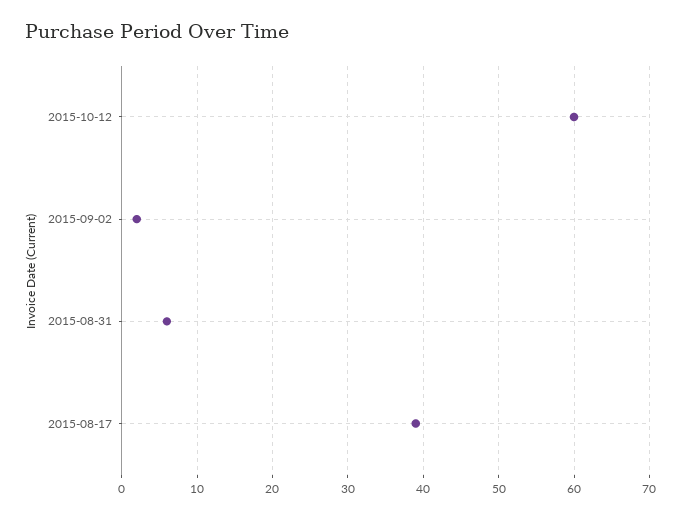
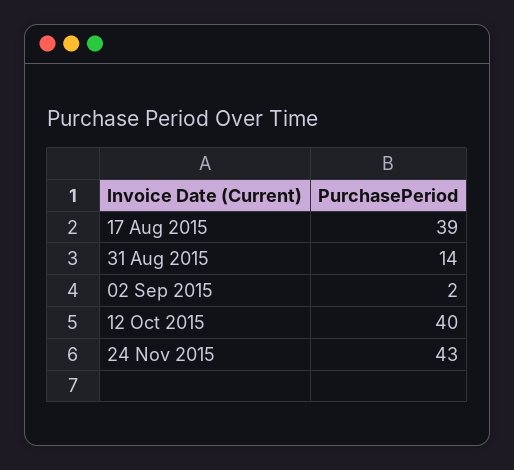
2015-10-12: 60 -> 40
2015-08-31: 6 -> 14
24 Nov 2015: none -> 43

